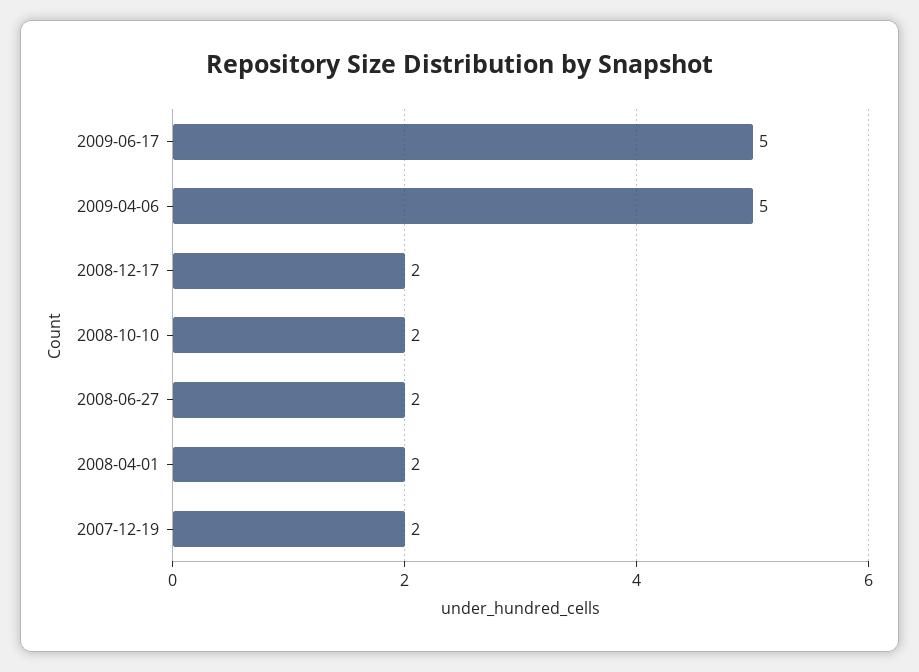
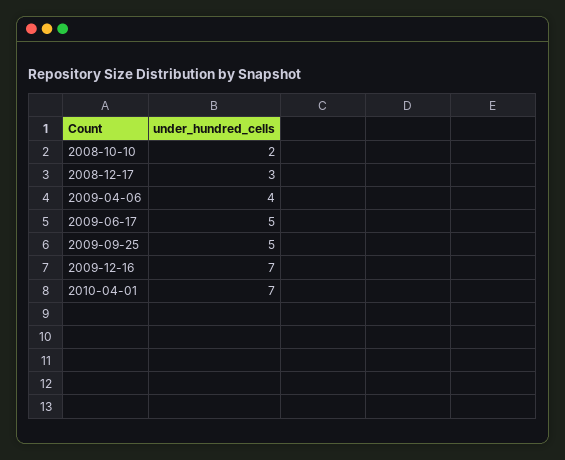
2009-04-06: 5 -> 4
2008-12-17: 2 -> 3
2008-06-27: 2 -> none
2008-04-01: 2 -> none
2007-12-19: 2 -> none
2009-09-25: none -> 5
2009-12-16: none -> 7
2010-04-01: none -> 7

